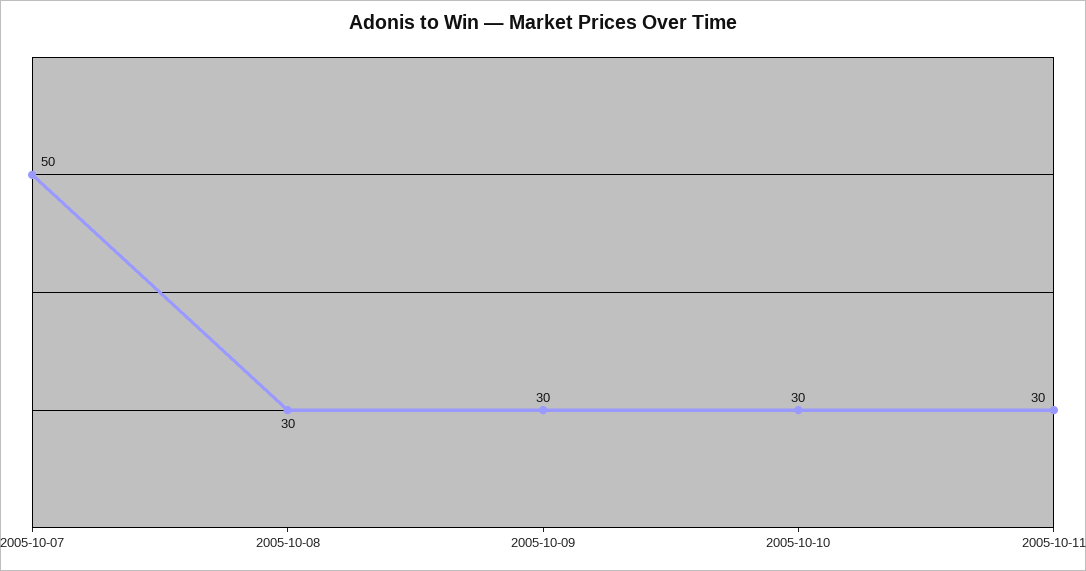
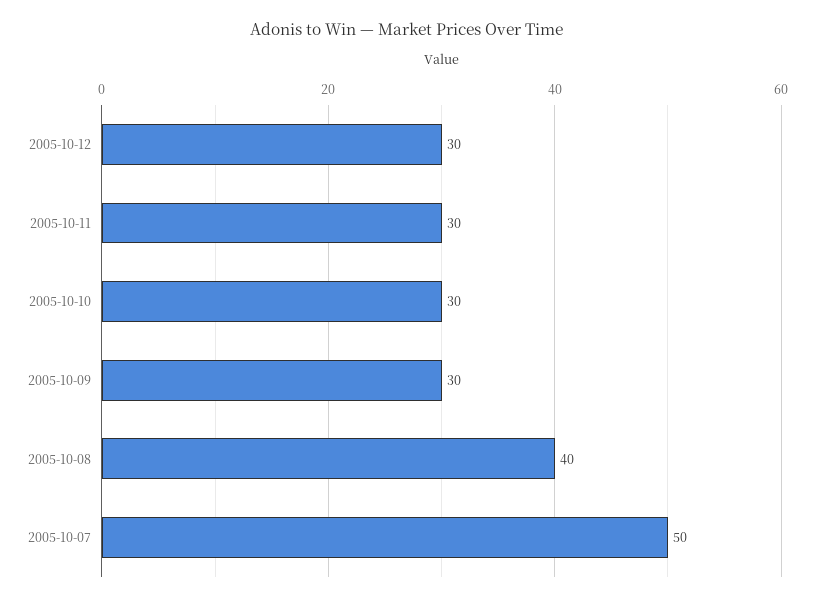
2005-10-08: 30 -> 40
2005-10-12: none -> 30

